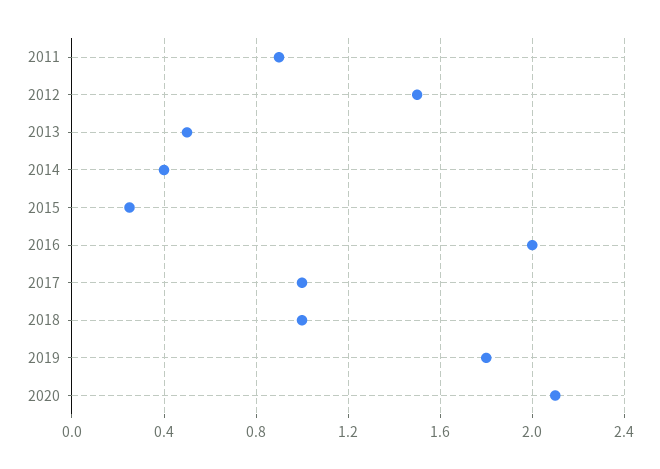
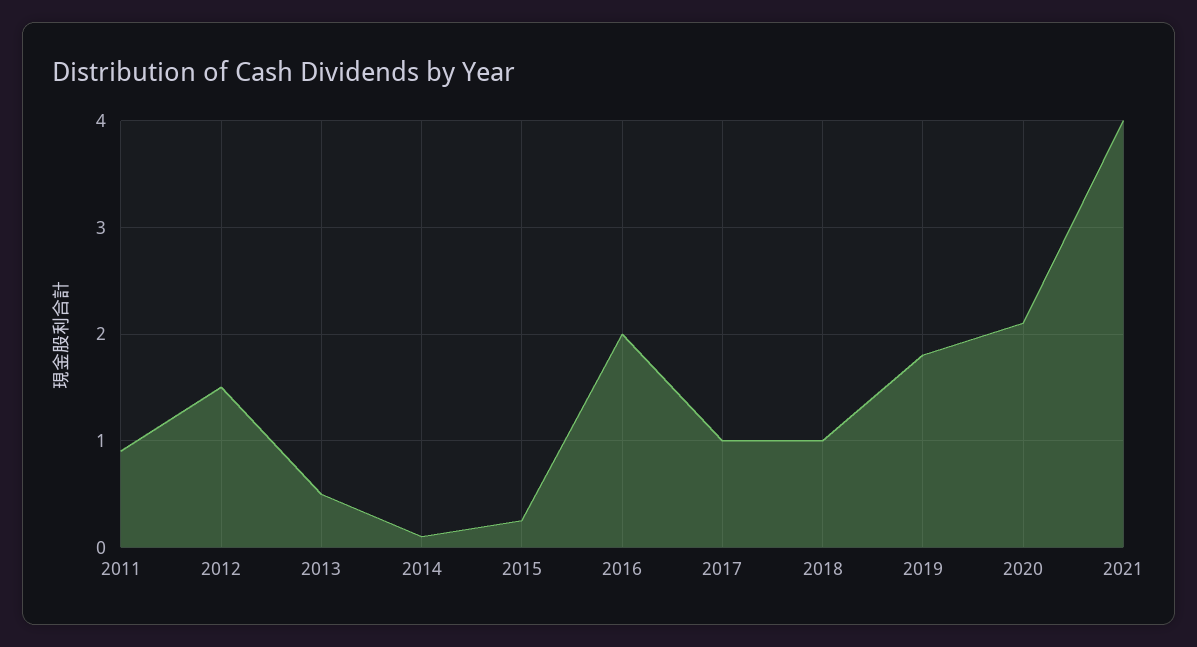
2014: 0.4 -> 0.1
2021: none -> 4

